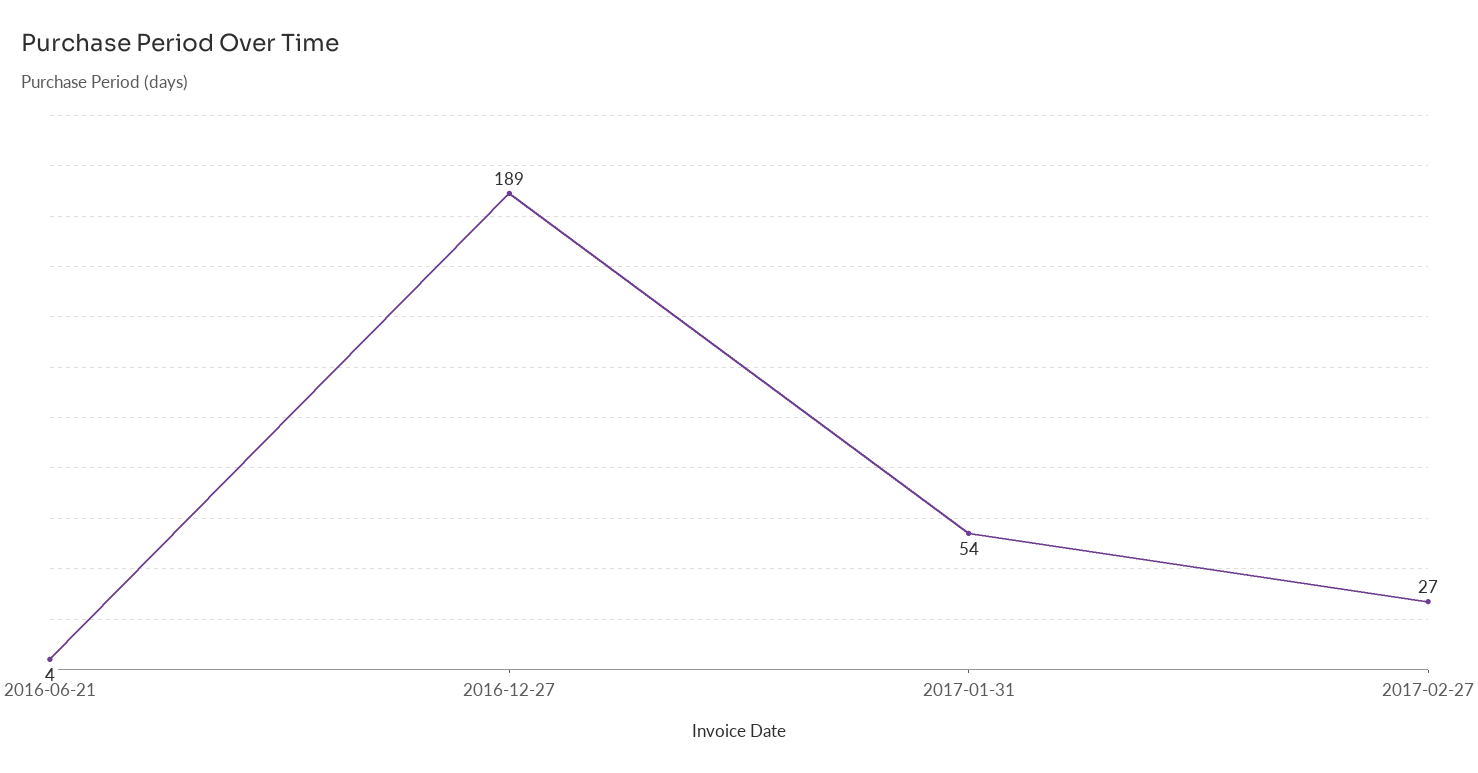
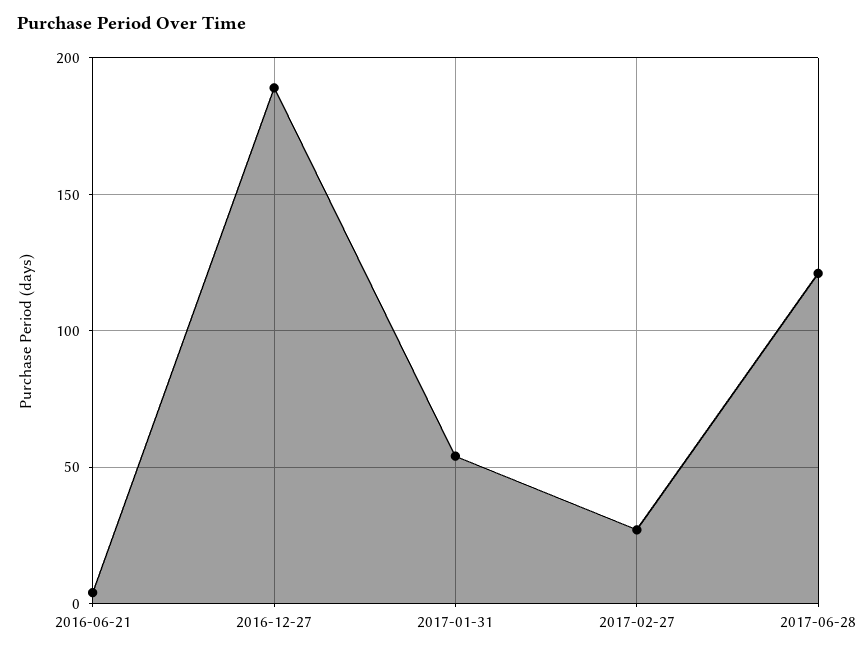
2017-06-28: none -> 120

